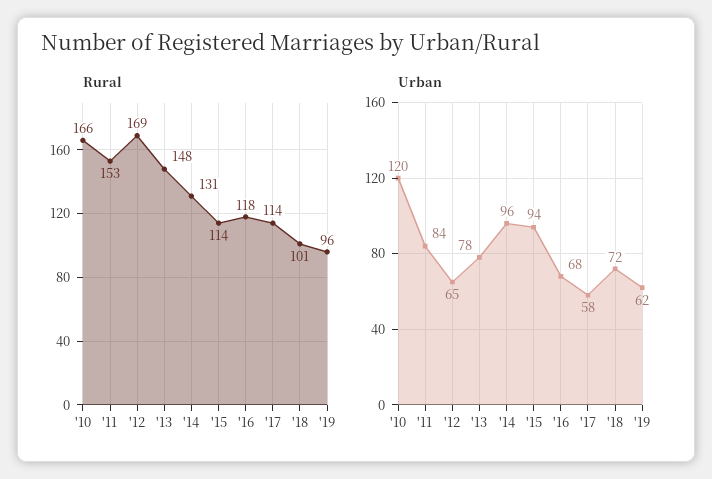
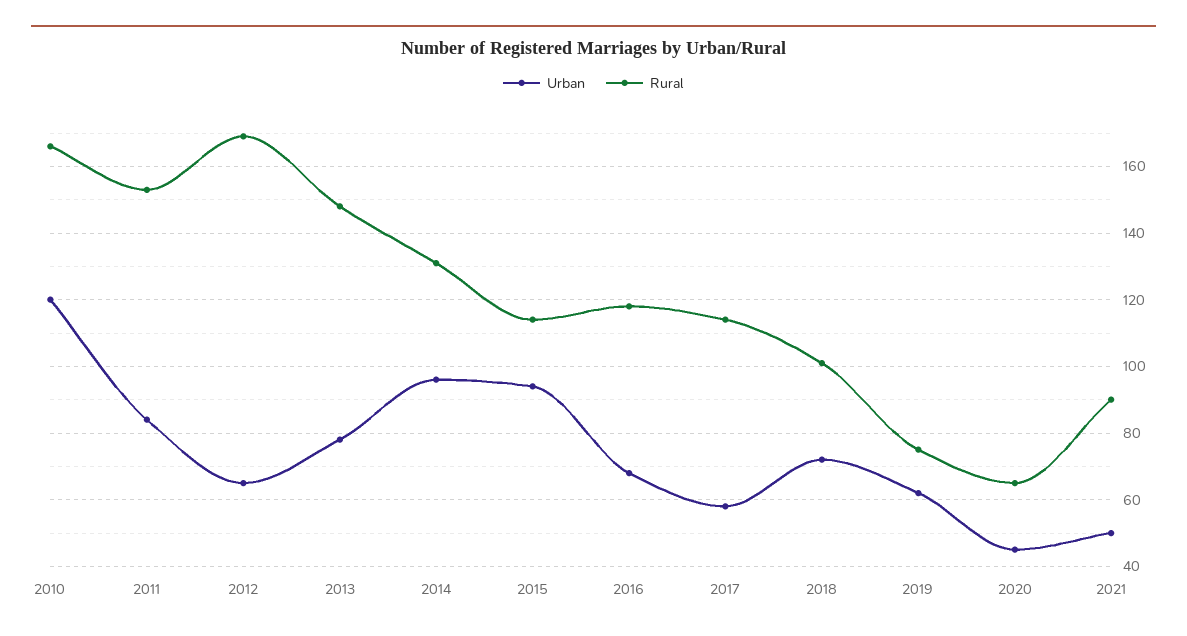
Rural, '19: 96 -> 75
Urban, 2020: none -> 45
Rural, 2020: none -> 65
Urban, 2021: none -> 50
Rural, 2021: none -> 90

